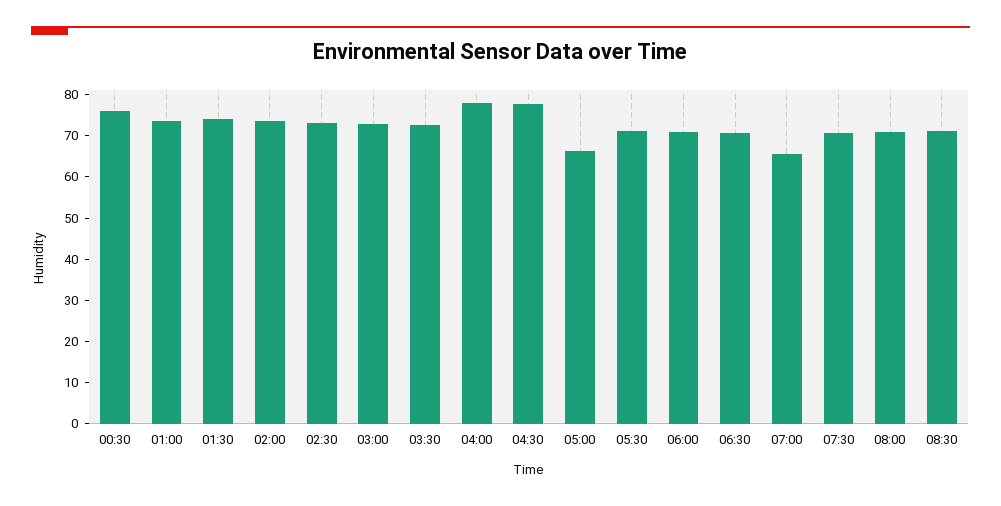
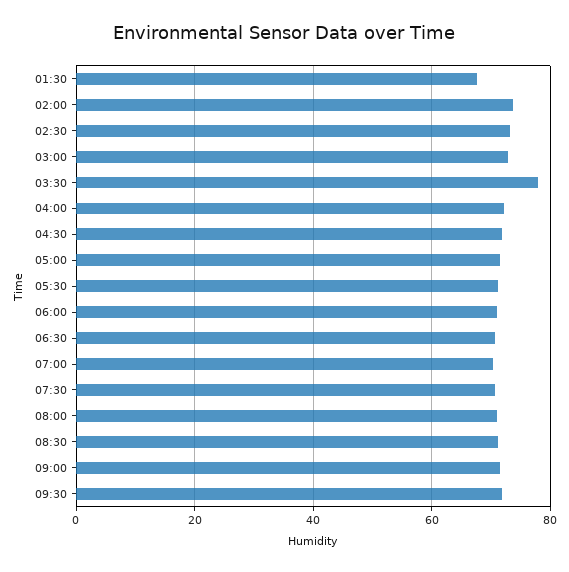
00:30: 76 -> none
01:00: 74 -> none
01:30: 74 -> 68
03:30: 72 -> 78
04:00: 78 -> 72
04:30: 78 -> 72
05:00: 66 -> 72
07:00: 66 -> 70
09:00: none -> 72
09:30: none -> 72

